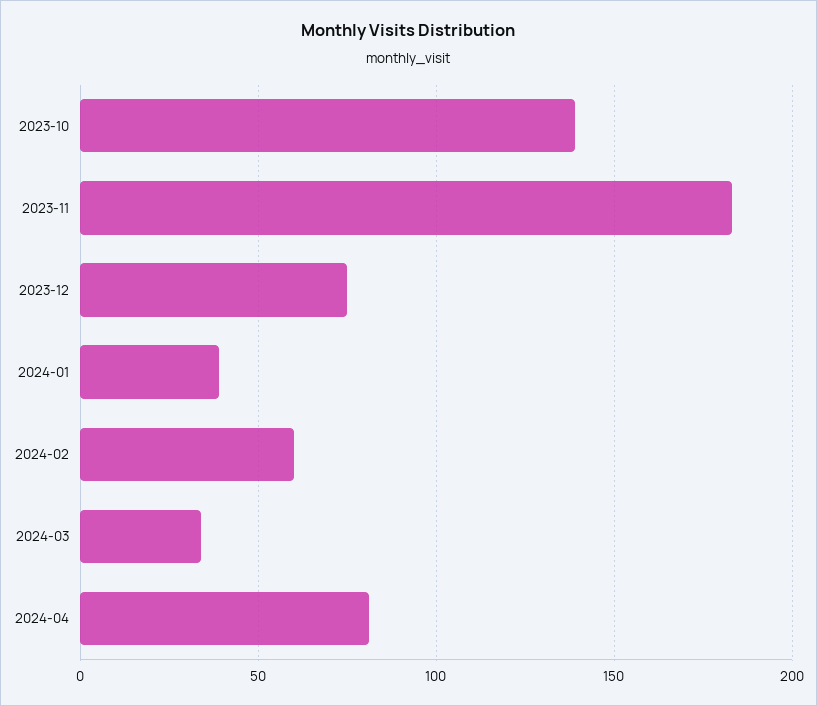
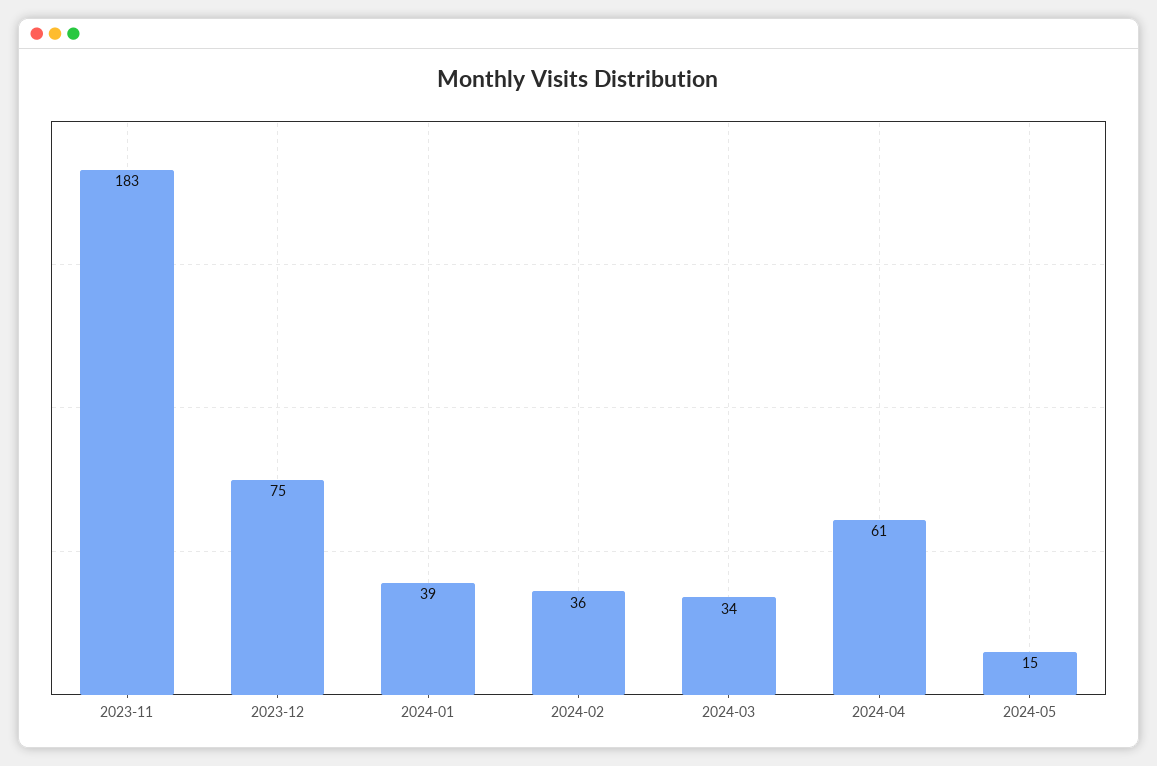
2023-10: 140 -> none
2024-02: 60 -> 36
2024-04: 80 -> 61
2024-05: none -> 15

